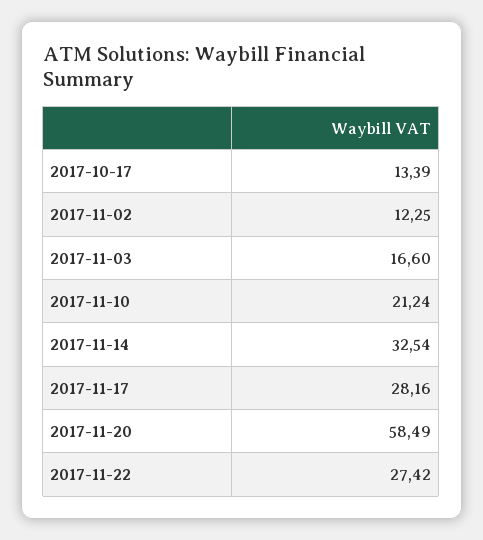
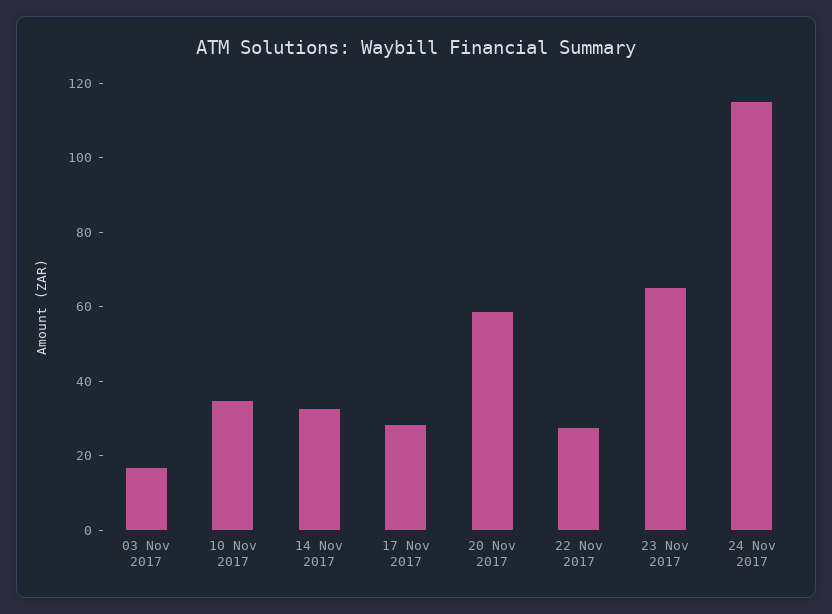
2017-10-17: 13.39 -> none
2017-11-02: 12.25 -> none
2017-11-10: 21.24 -> 35
23 Nov 2017: none -> 65
24 Nov 2017: none -> 115

